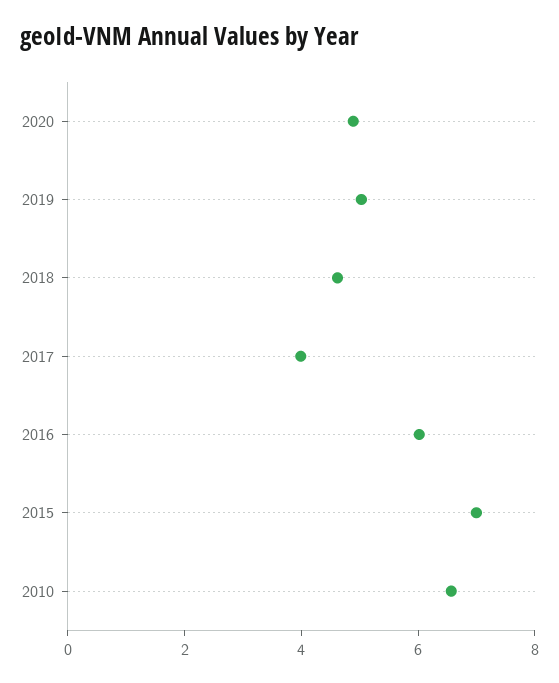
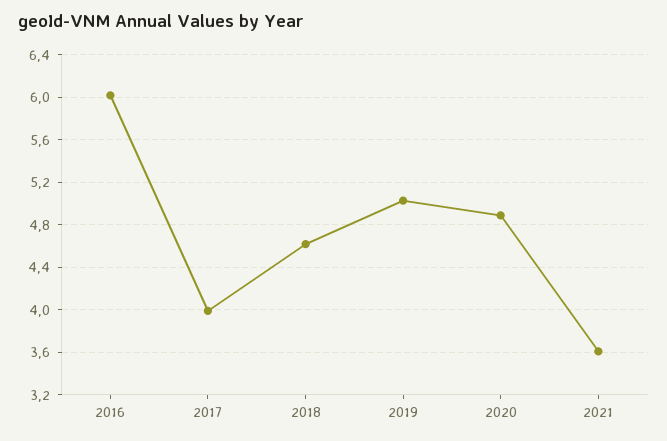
2015: 7 -> none
2010: 6.5 -> none
2021: none -> 3.6

